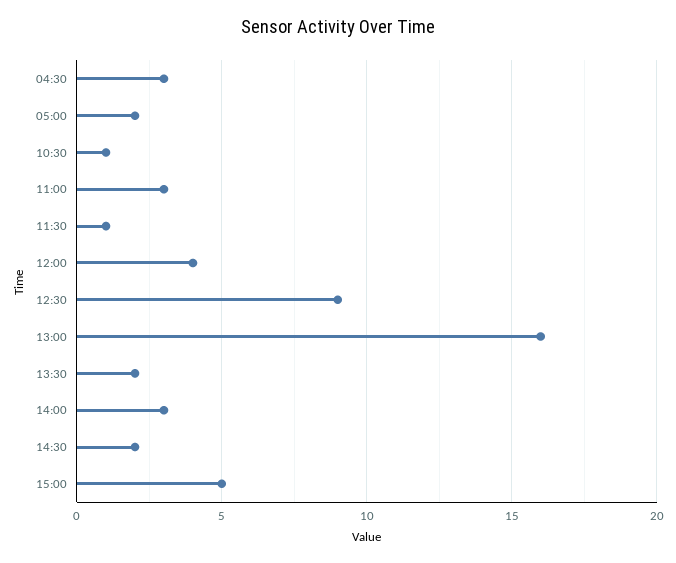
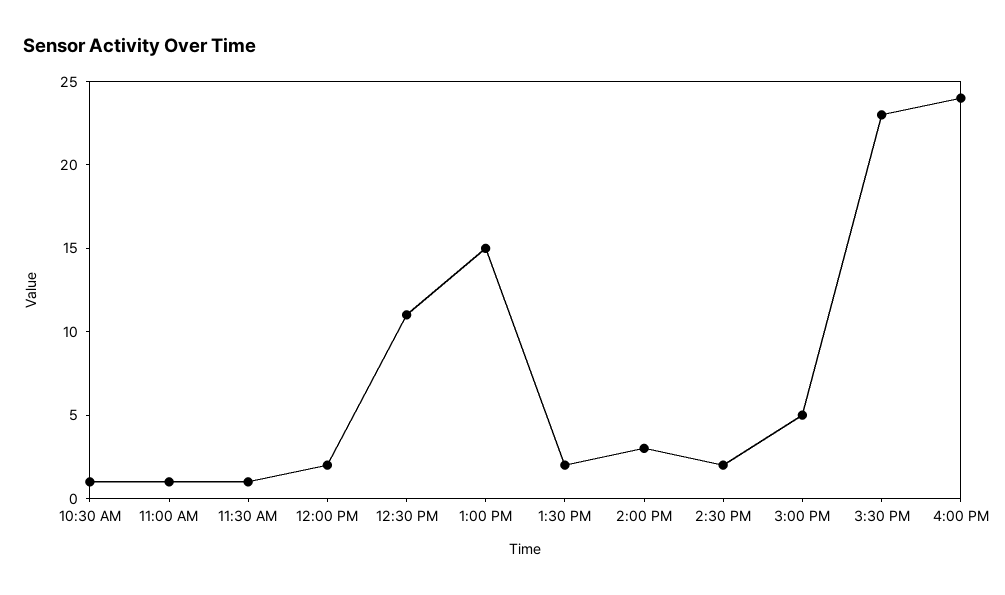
04:30: 3 -> none
05:00: 2 -> none
11:00: 3 -> 1
12:00: 4 -> 2
12:30: 9 -> 11
13:00: 16 -> 15
3:30 PM: none -> 23
4:00 PM: none -> 24

